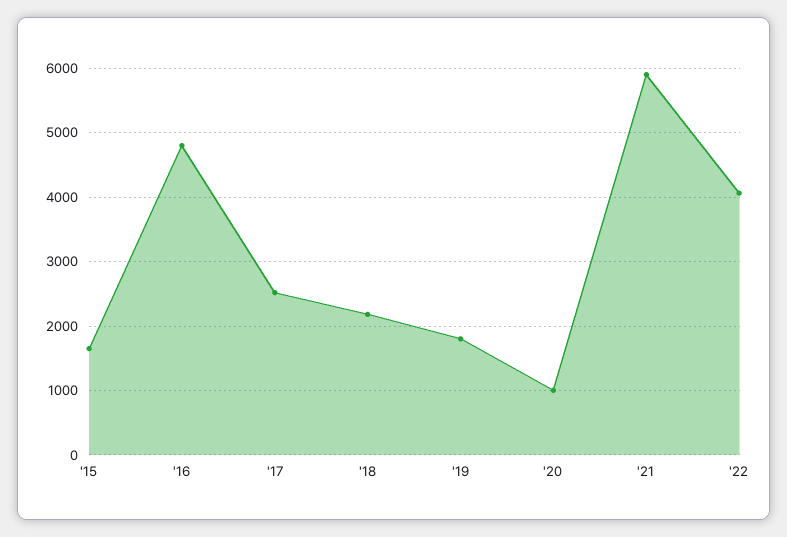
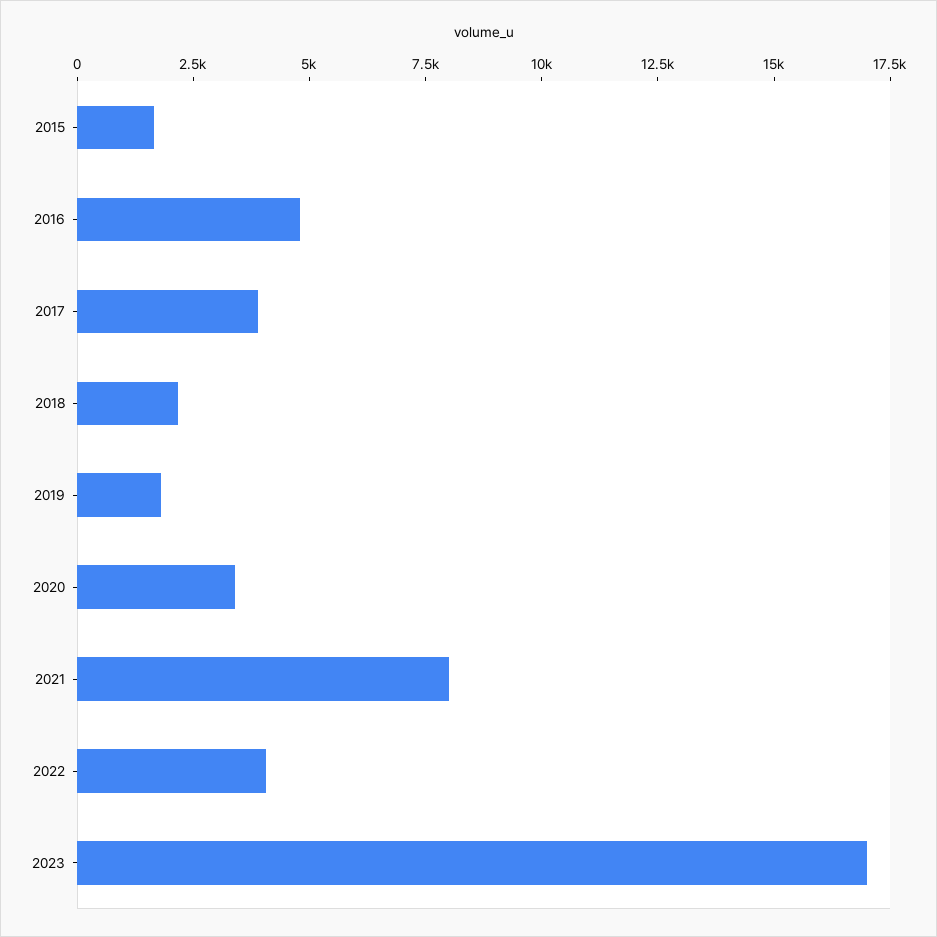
'17: 2500 -> 4000
'20: 1000 -> 3500
'21: 5900 -> 8000
2023: none -> 17000

